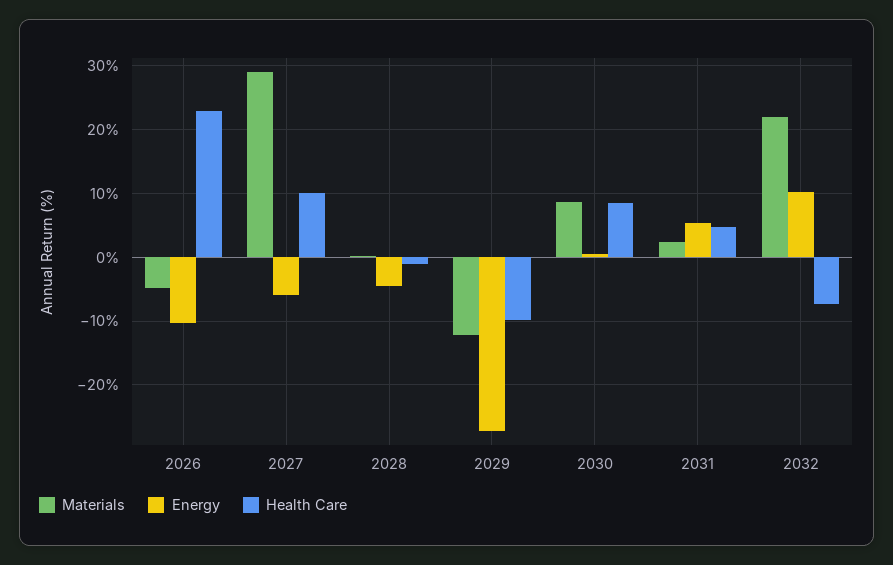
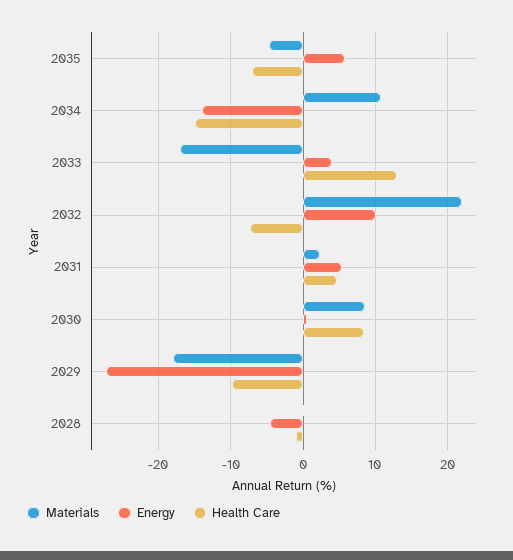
Materials, 2026: -5 -> none
Energy, 2026: -10 -> none
Health Care, 2026: 23 -> none
Materials, 2027: 29 -> none
Energy, 2027: -6 -> none
Health Care, 2027: 10 -> none
Materials, 2029: -12 -> -18
Materials, 2035: none -> -5
Energy, 2035: none -> 6
Health Care, 2035: none -> -7
Materials, 2034: none -> 11
Energy, 2034: none -> -14
Health Care, 2034: none -> -15
Materials, 2033: none -> -17
Energy, 2033: none -> 4
Health Care, 2033: none -> 13

